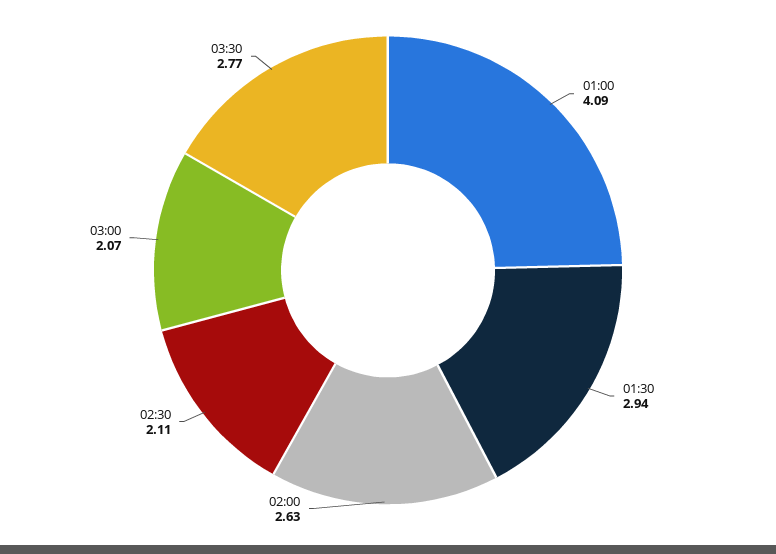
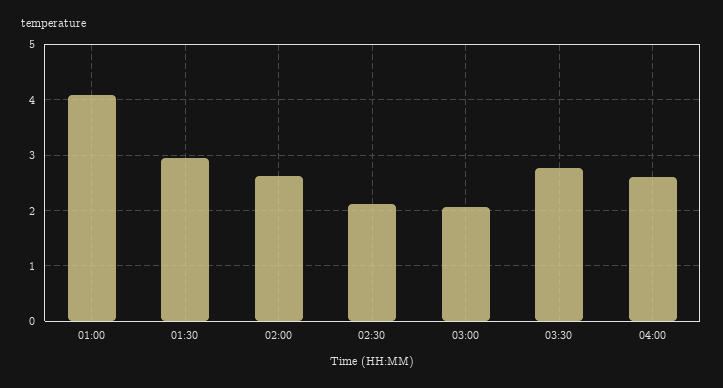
04:00: none -> 2.6

